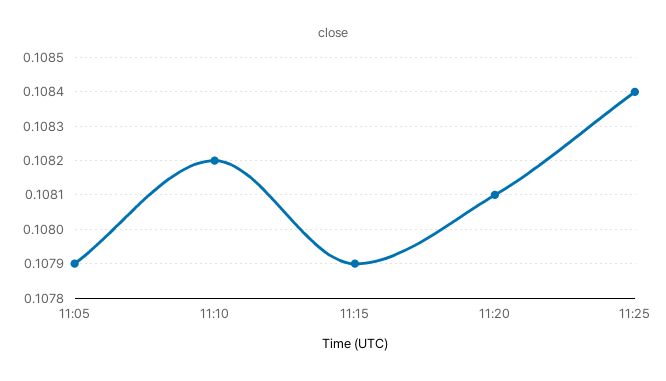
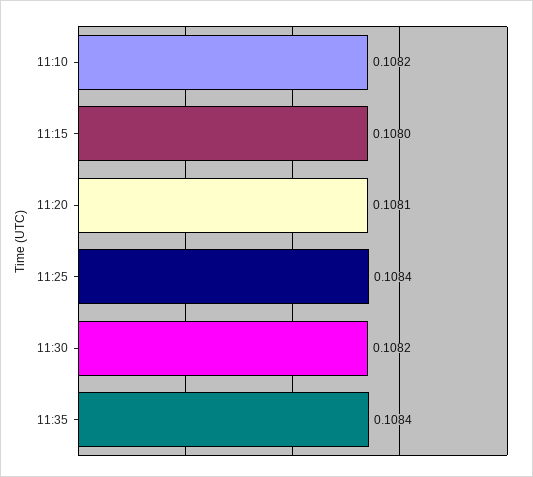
11:05: 0.1079 -> none
11:15: 0.1079 -> 0.108
11:30: none -> 0.1082
11:35: none -> 0.1084

